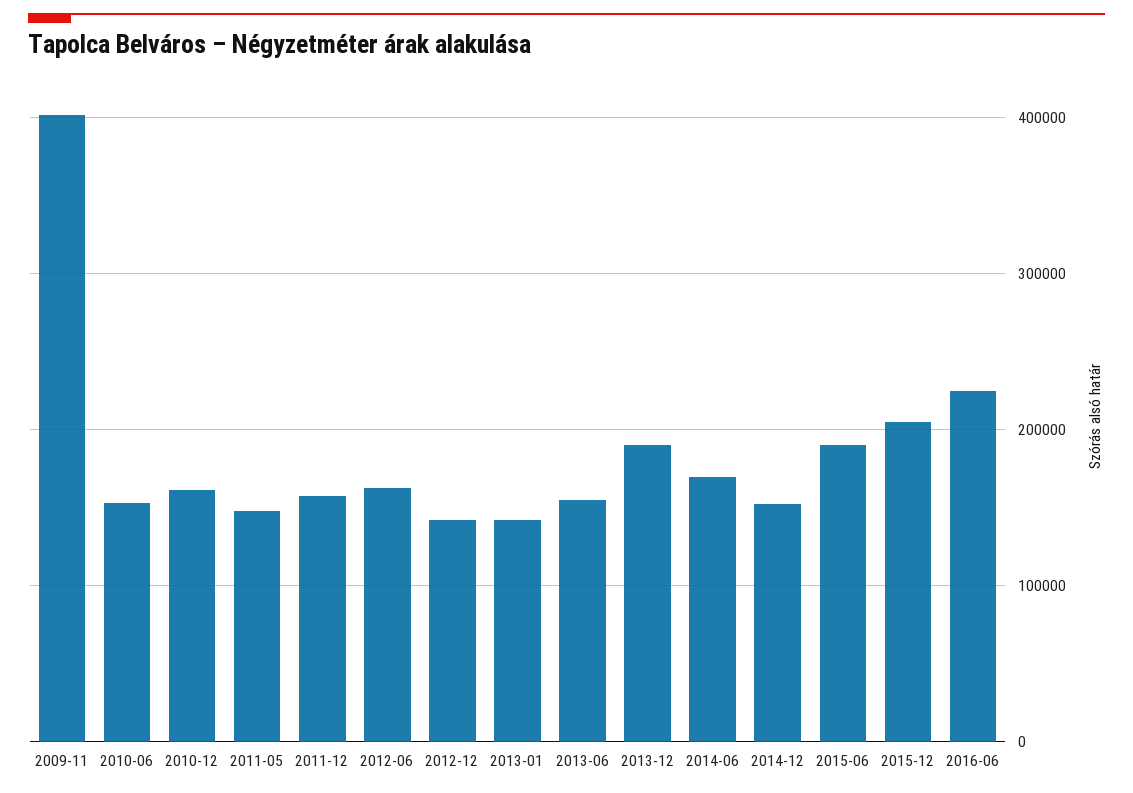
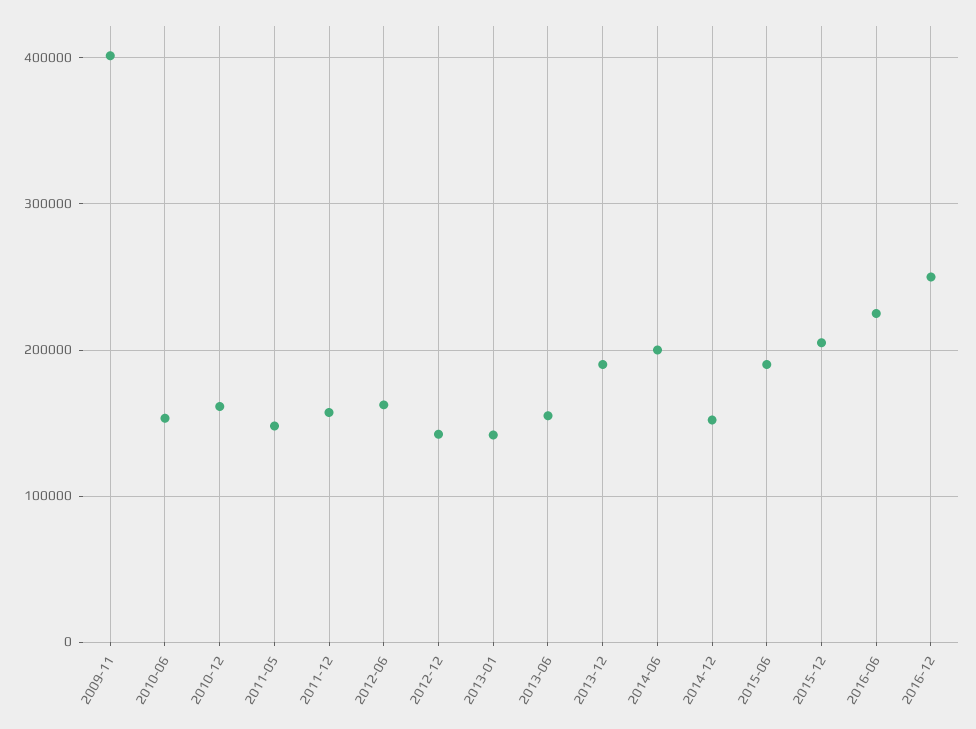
2014-06: 170000 -> 200000
2016-12: none -> 250000

